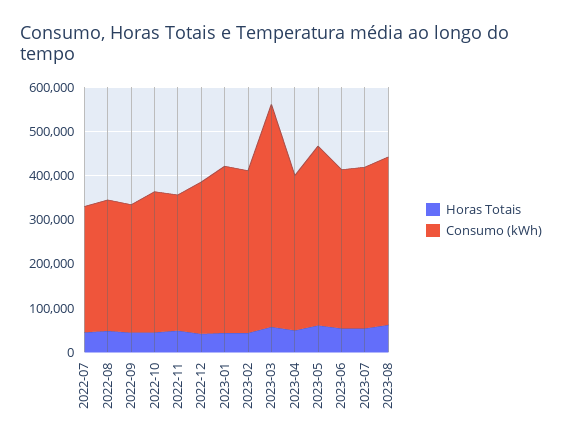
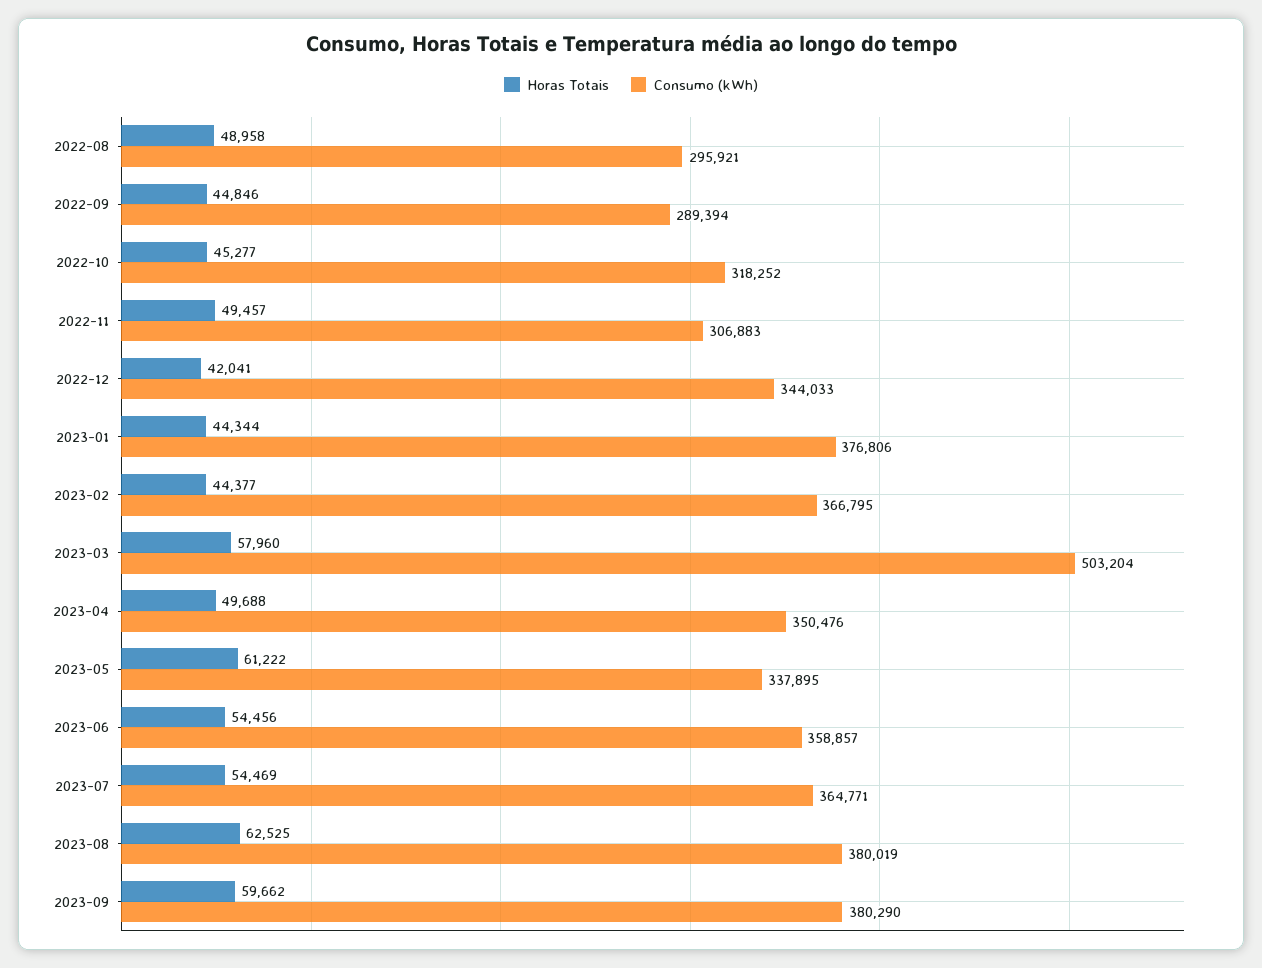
Horas Totais, 2022-07: 40000 -> none
Consumo (kWh), 2022-07: 280000 -> none
Consumo (kWh), 2023-05: 400000 -> 337895
Horas Totais, 2023-09: none -> 59662
Consumo (kWh), 2023-09: none -> 380290

